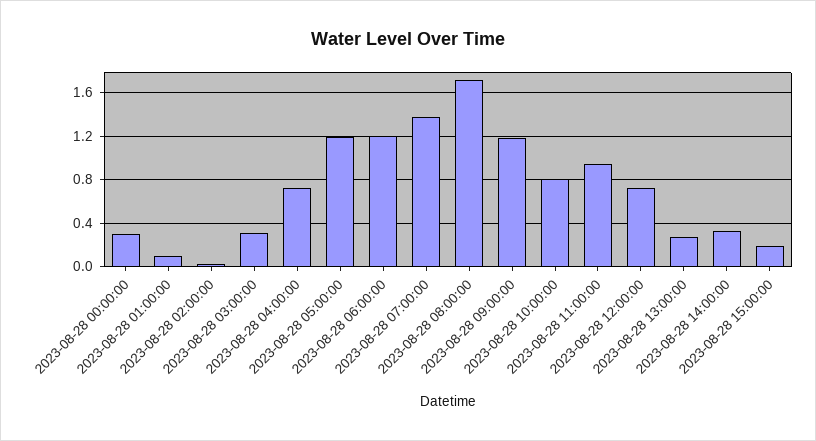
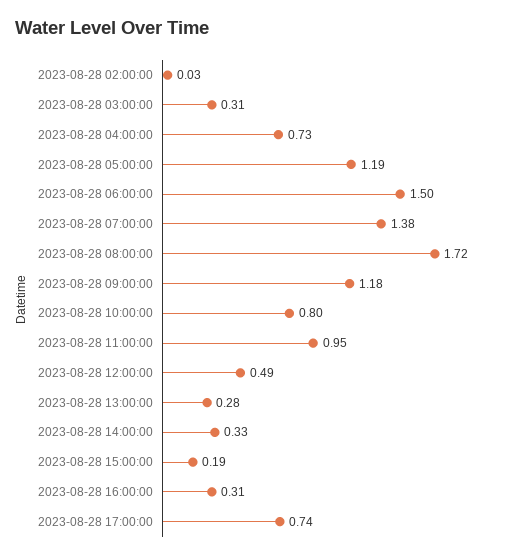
2023-08-28 00:00:00: 0.3 -> none
2023-08-28 01:00:00: 0.1 -> none
2023-08-28 06:00:00: 1.2 -> 1.5
2023-08-28 12:00:00: 0.7 -> 0.49
2023-08-28 16:00:00: none -> 0.31
2023-08-28 17:00:00: none -> 0.74

